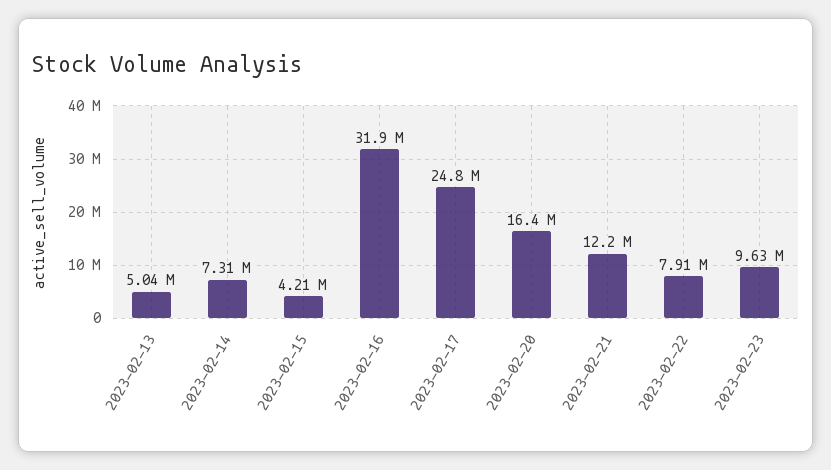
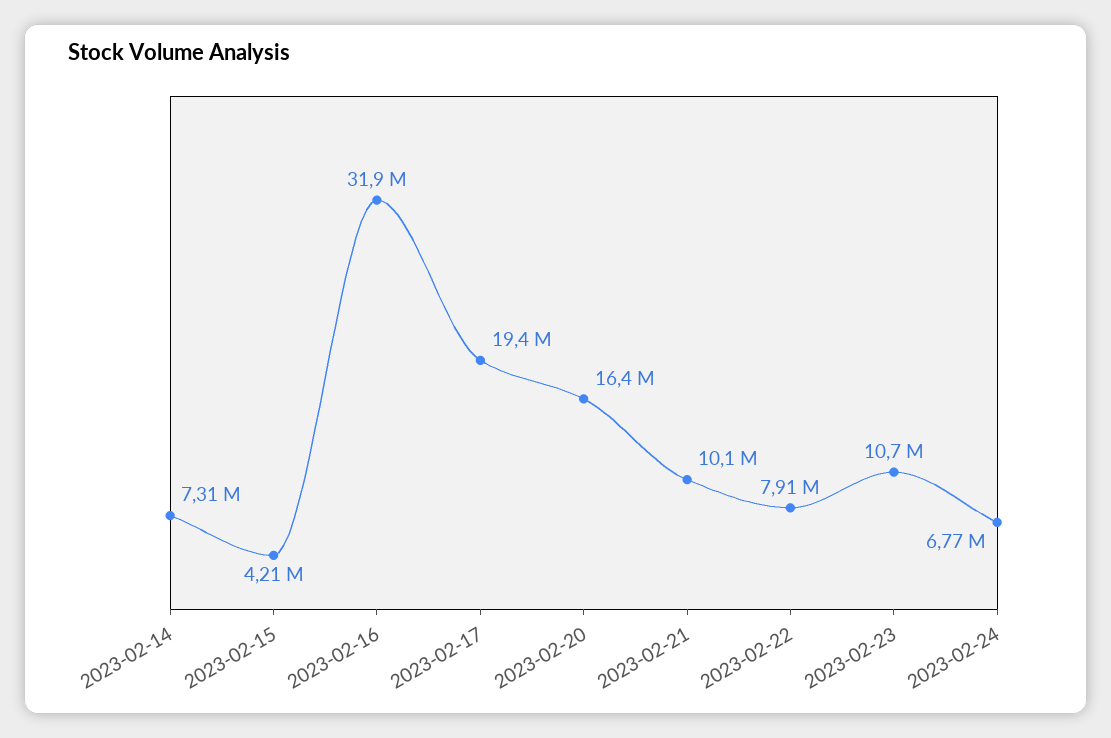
2023-02-13: 5040000 -> none
2023-02-17: 24800000 -> 19400000
2023-02-21: 12200000 -> 10100000
2023-02-23: 9630000 -> 10700000
2023-02-24: none -> 6770000

